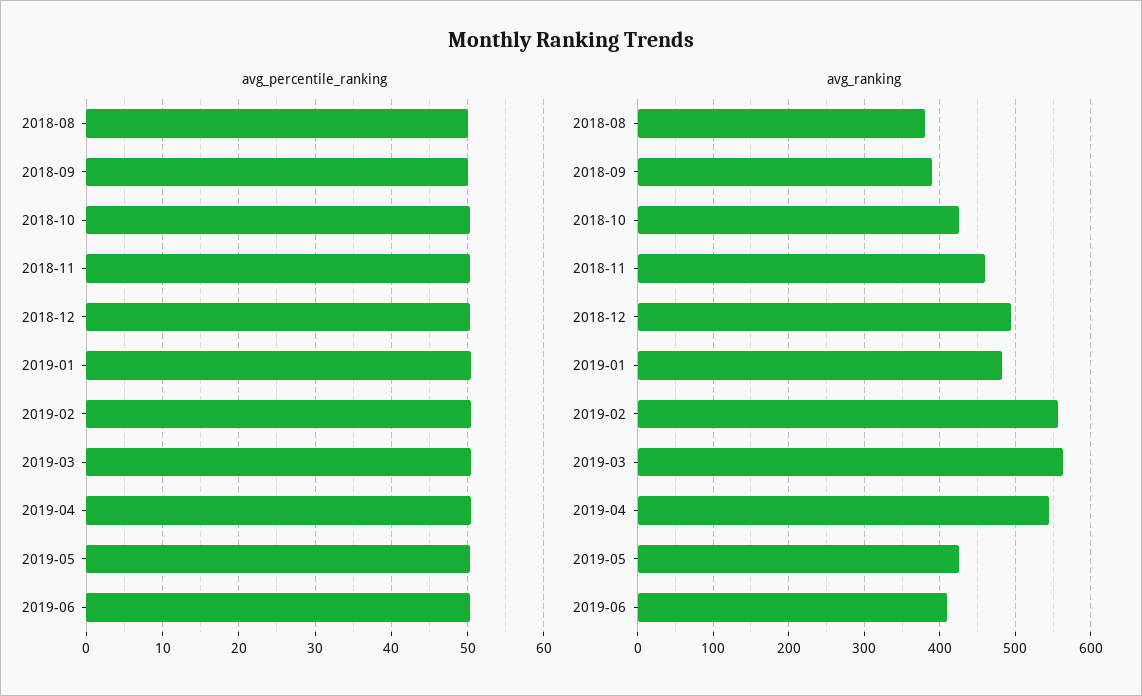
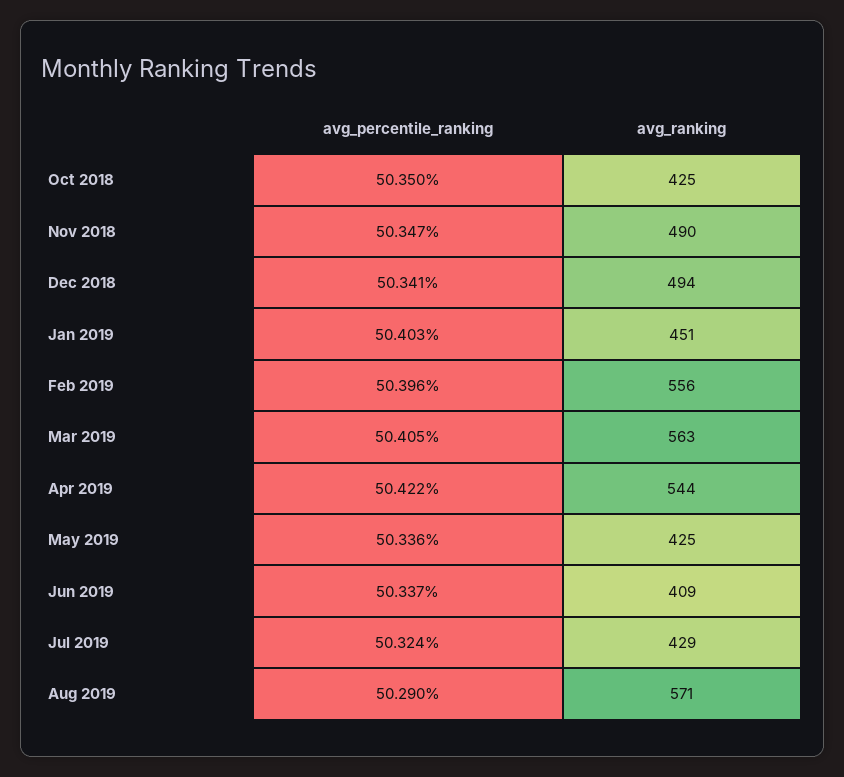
avg_percentile_ranking, 2018-08: 50 -> none
avg_percentile_ranking, 2018-09: 50 -> none
avg_ranking, 2018-08: 380 -> none
avg_ranking, 2018-09: 390 -> none
avg_ranking, 2018-11: 460 -> 490
avg_ranking, 2019-01: 480 -> 451
avg_percentile_ranking, Jul 2019: none -> 50.324
avg_ranking, Jul 2019: none -> 429
avg_percentile_ranking, Aug 2019: none -> 50.29
avg_ranking, Aug 2019: none -> 571

